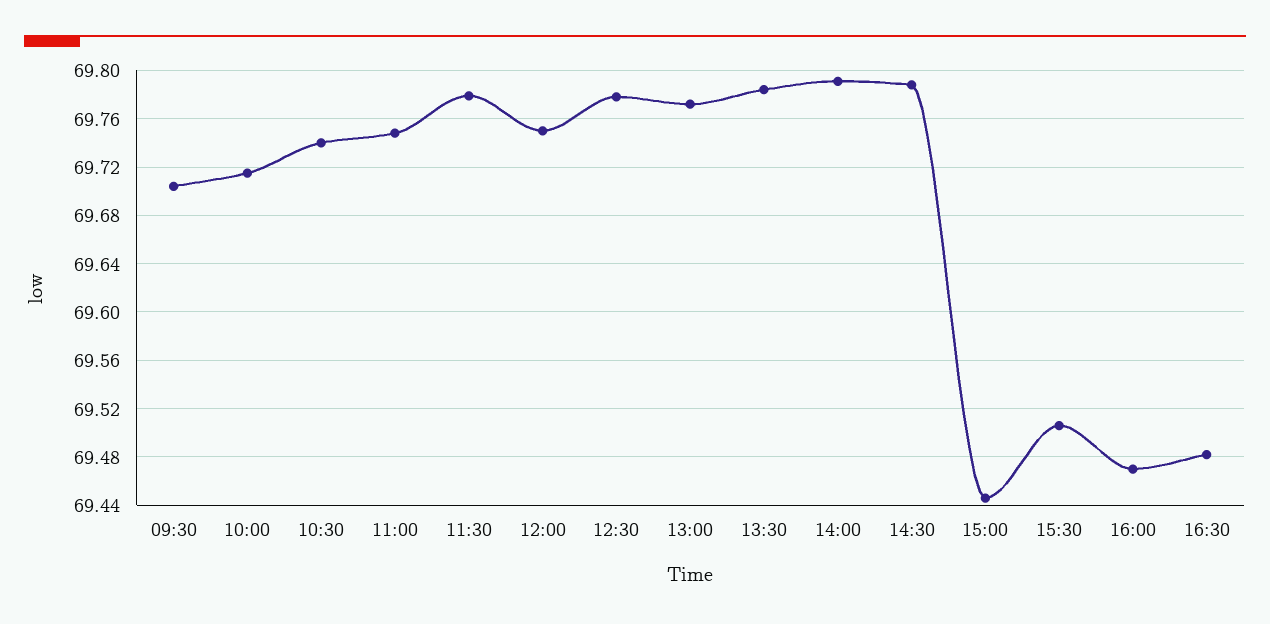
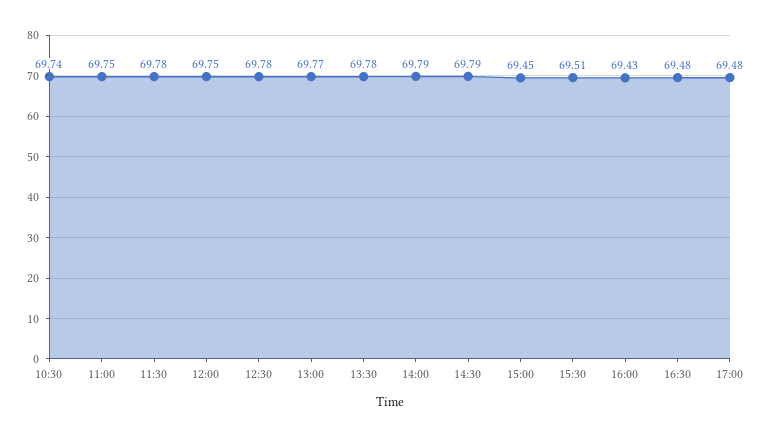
09:30: 69.705 -> none
10:00: 69.715 -> none
16:00: 69.47 -> 69.43
17:00: none -> 69.48

